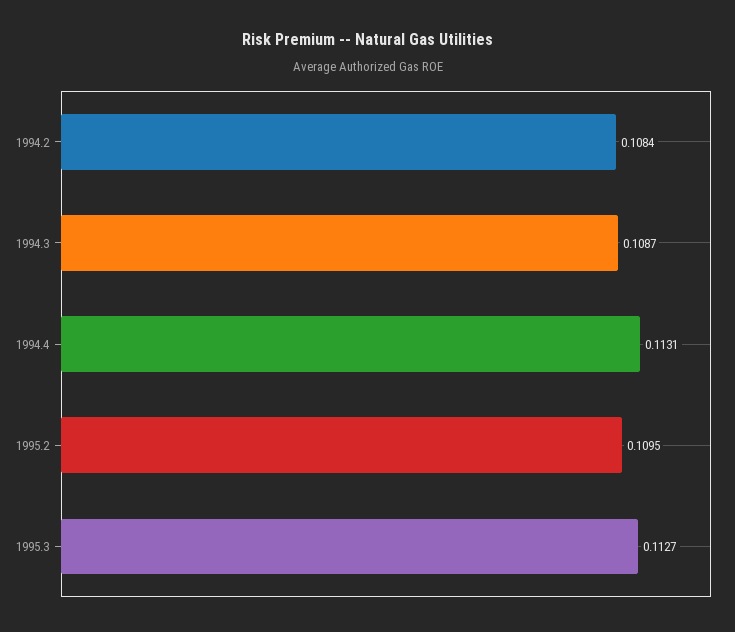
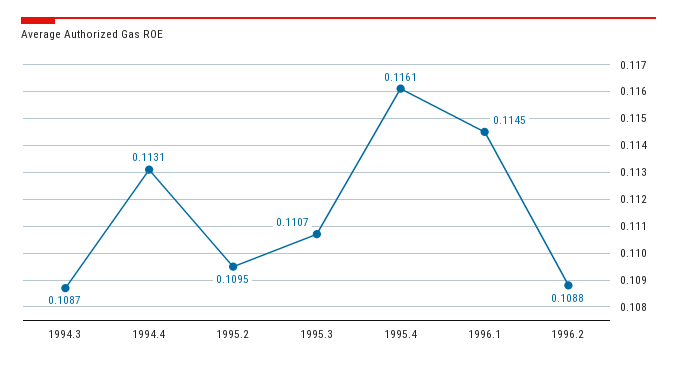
1994.2: 0.1084 -> none
1995.3: 0.1127 -> 0.1107
1995.4: none -> 0.1161
1996.1: none -> 0.1145
1996.2: none -> 0.1088

